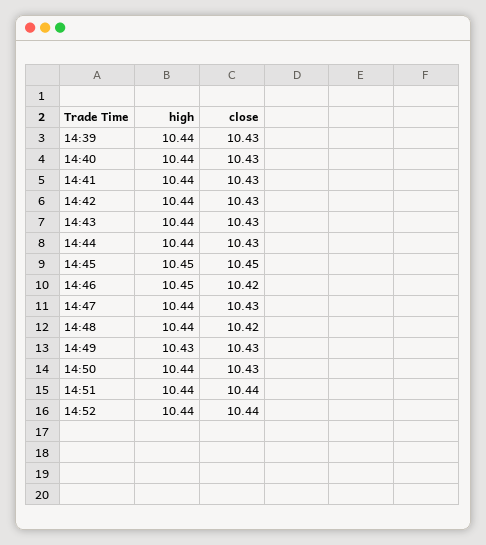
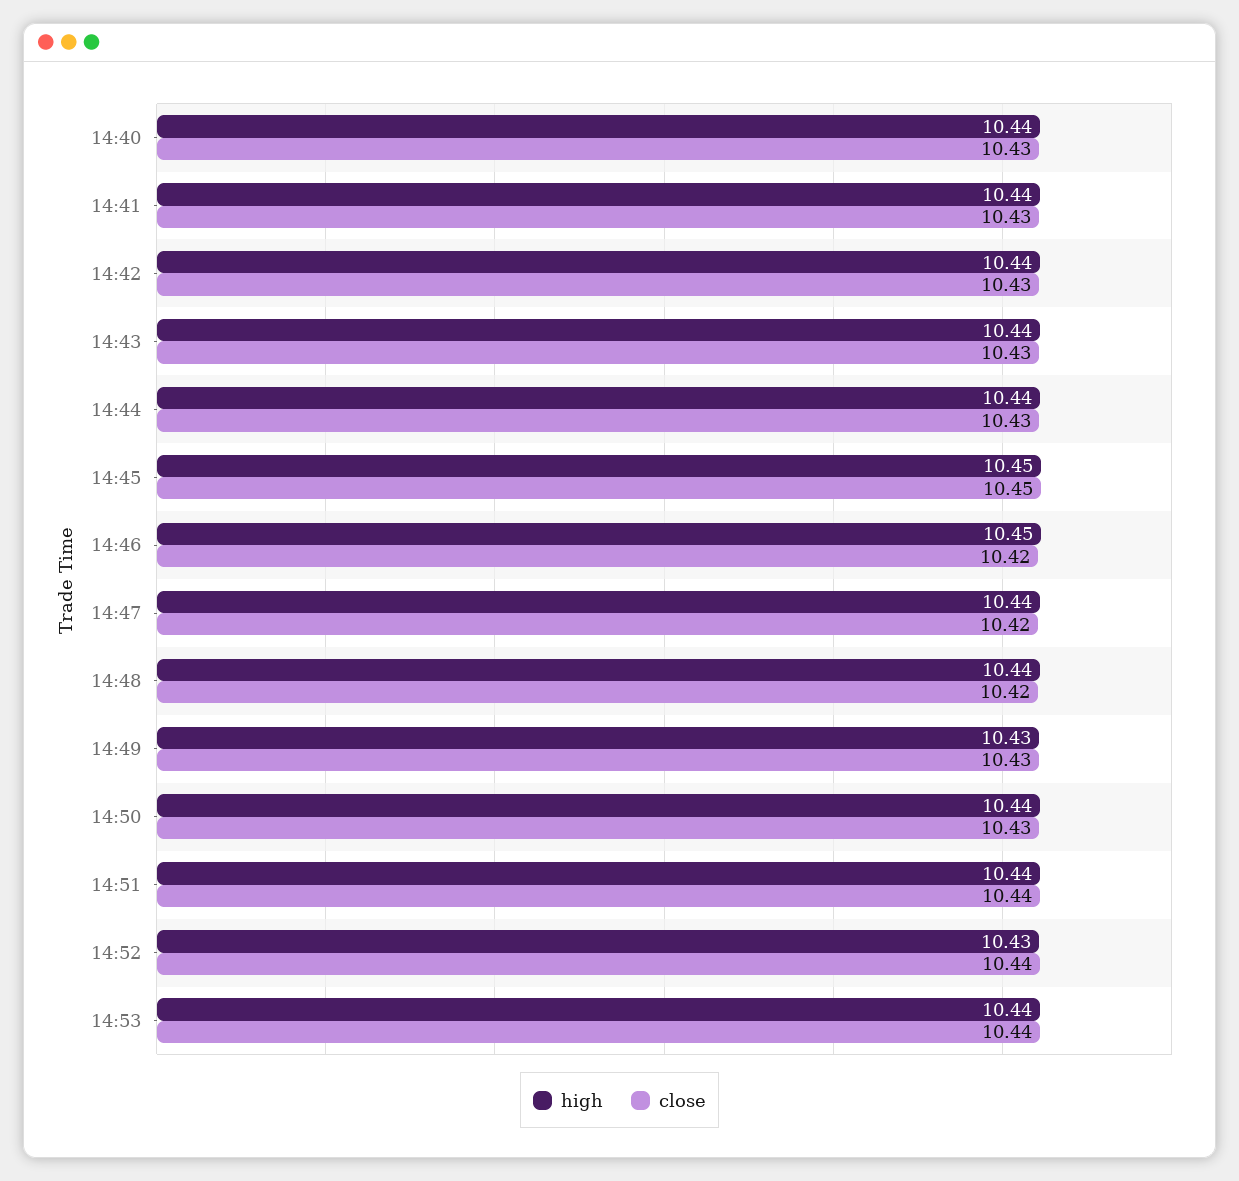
high, 14:39: 10.44 -> none
close, 14:39: 10.43 -> none
close, 14:47: 10.43 -> 10.42
high, 14:52: 10.44 -> 10.43
high, 14:53: none -> 10.44
close, 14:53: none -> 10.44

